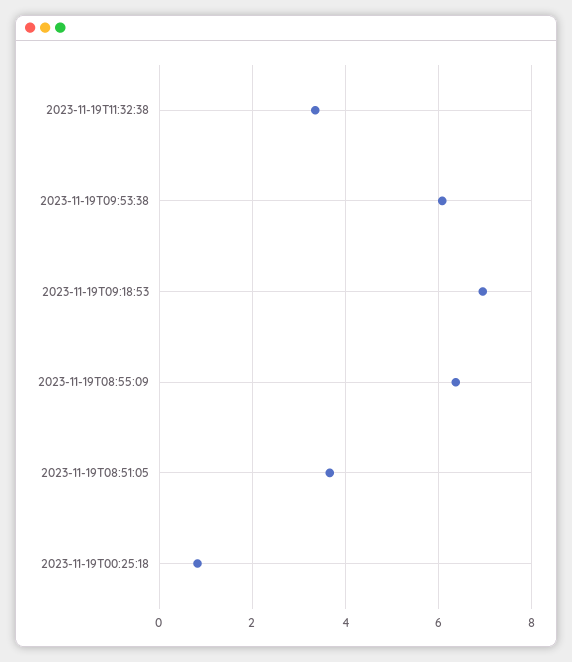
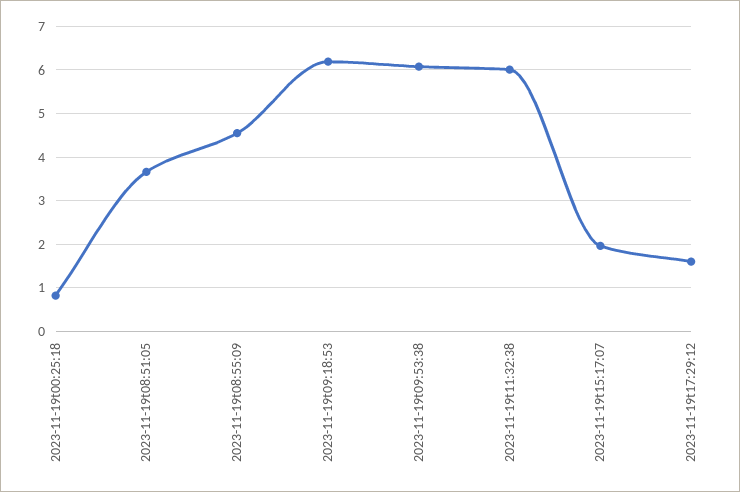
2023-11-19T11:32:38: 3.4 -> 6
2023-11-19T09:18:53: 7 -> 6.2
2023-11-19T08:55:09: 6.4 -> 4.6
2023-11-19t15:17:07: none -> 2
2023-11-19t17:29:12: none -> 1.6

